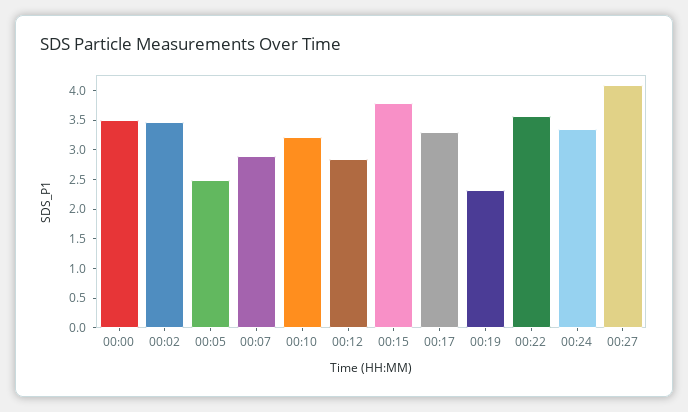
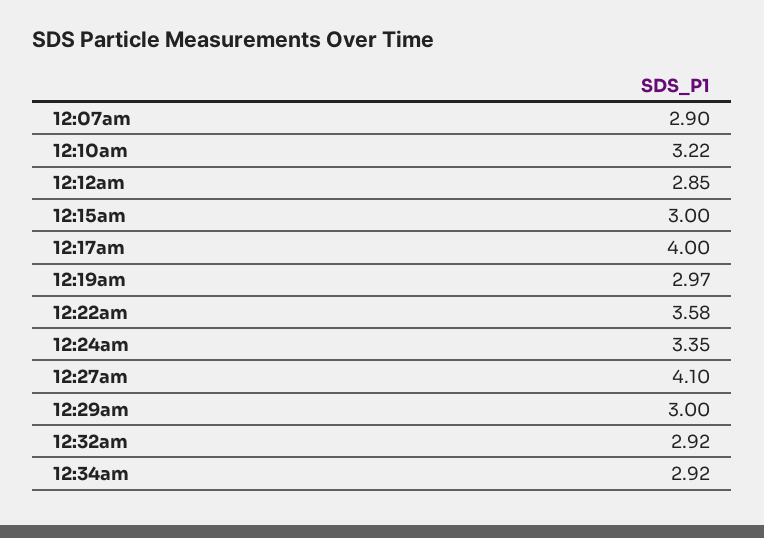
00:00: 3.5 -> none
00:02: 3.5 -> none
00:05: 2.5 -> none
00:15: 3.75 -> 3
00:17: 3.25 -> 4
00:19: 2.25 -> 2.97
12:29am: none -> 3
12:32am: none -> 2.92
12:34am: none -> 2.92

